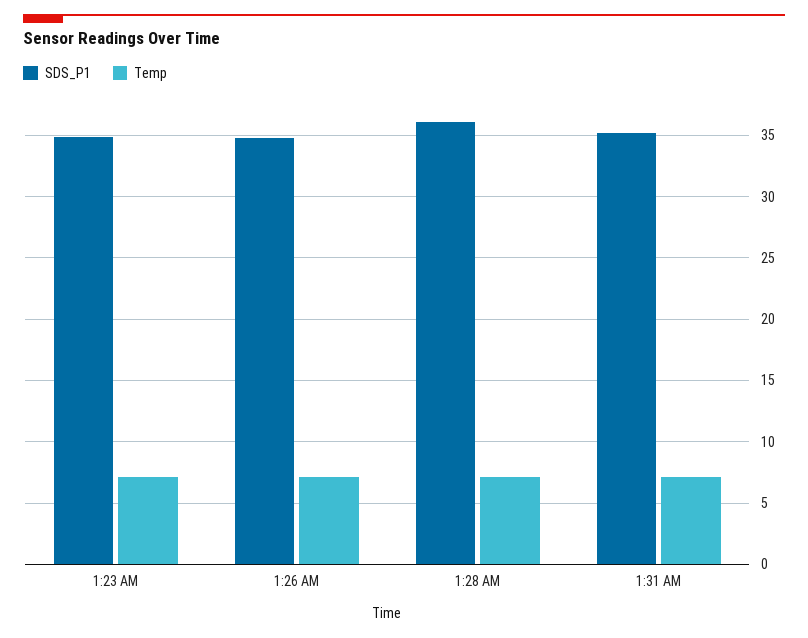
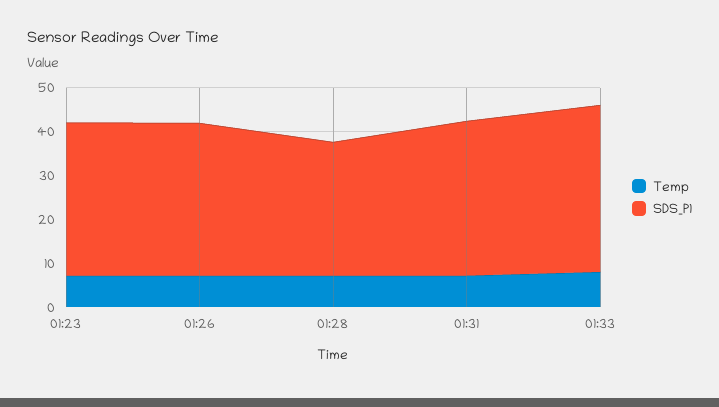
SDS_P1, 1:28 AM: 36 -> 30
Temp, 01:33: none -> 8
SDS_P1, 01:33: none -> 38

